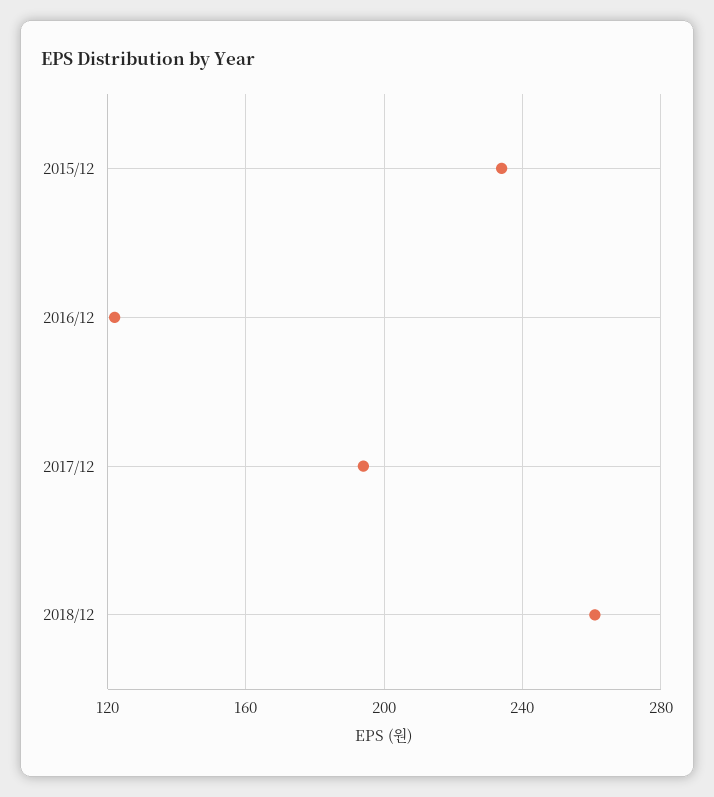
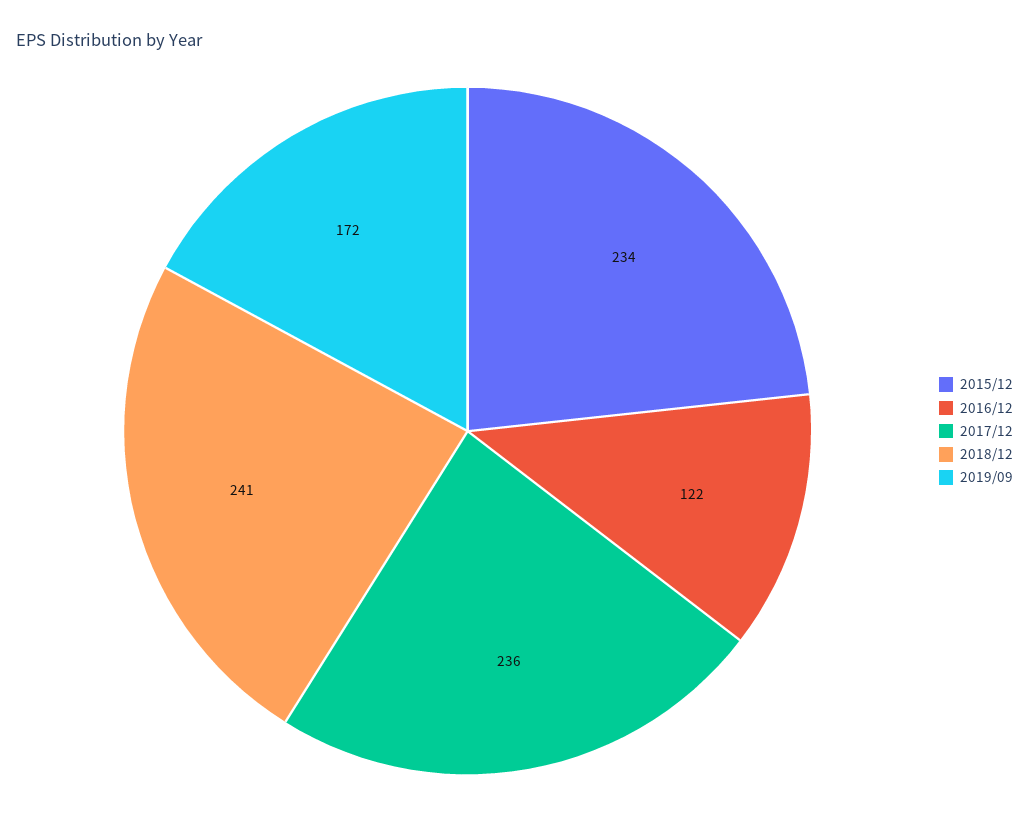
2017/12: 195 -> 236
2018/12: 260 -> 241
2019/09: none -> 172

